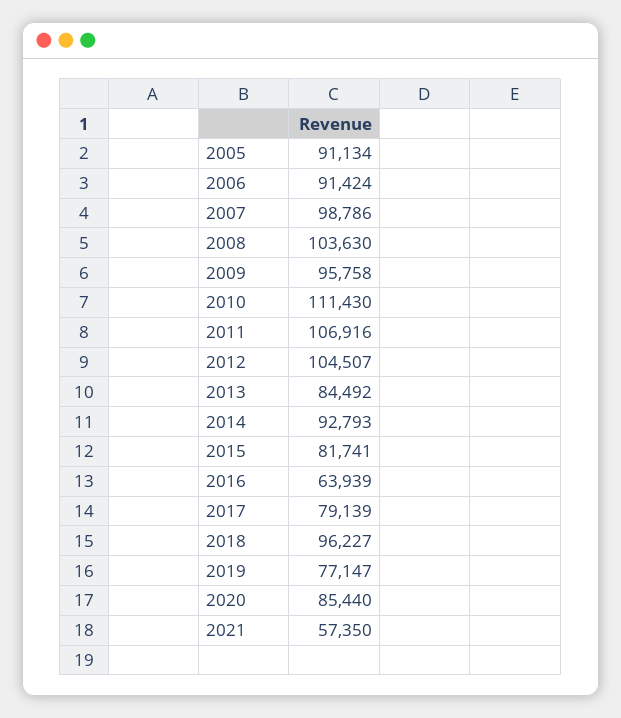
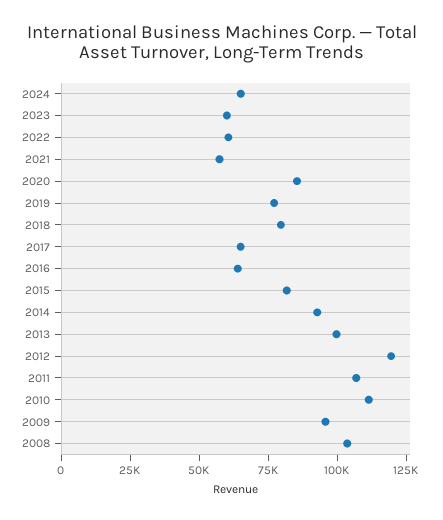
2005: 91134 -> none
2006: 91424 -> none
2007: 98786 -> none
2012: 104507 -> 120000
2013: 84492 -> 100000
2017: 79139 -> 65000
2018: 96227 -> 80000
2024: none -> 65000
2023: none -> 60000
2022: none -> 60000

